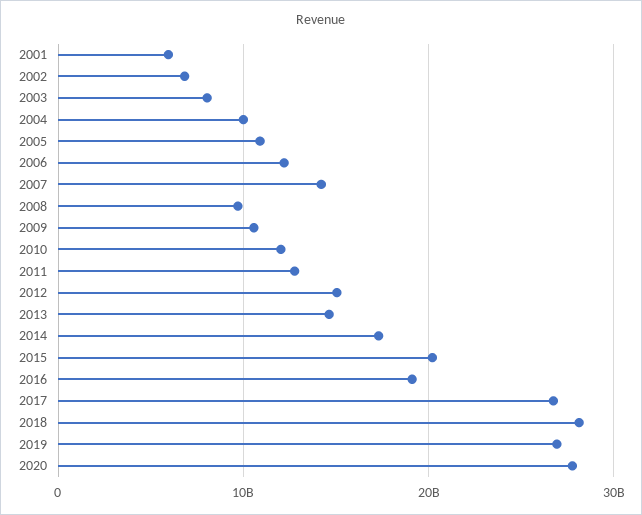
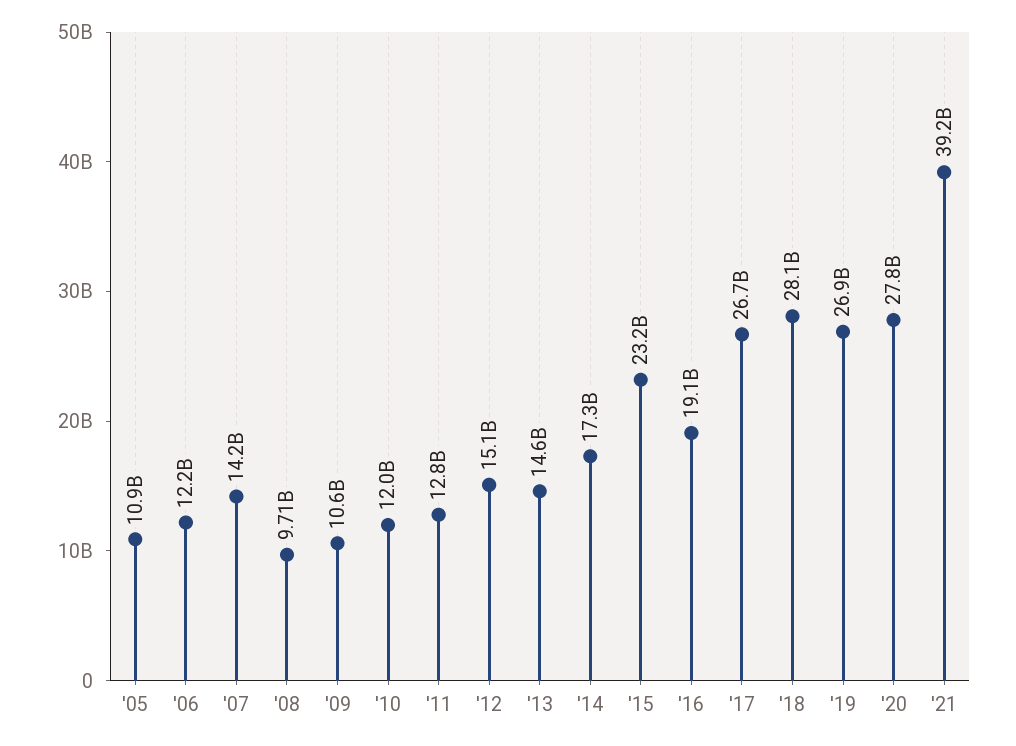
2001: 6000000000 -> none
2002: 7000000000 -> none
2003: 8000000000 -> none
2004: 10000000000 -> none
2015: 20000000000 -> 23200000000
'21: none -> 39200000000

